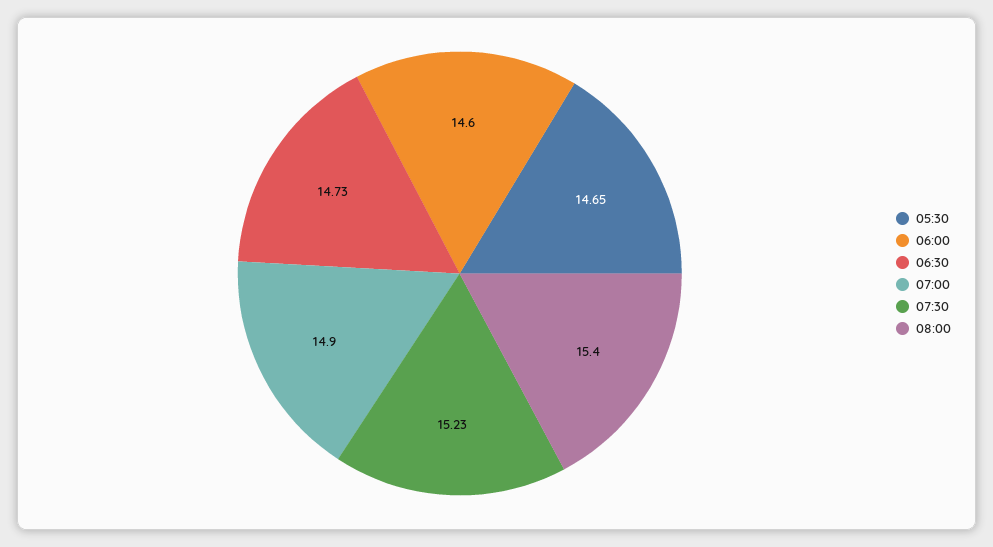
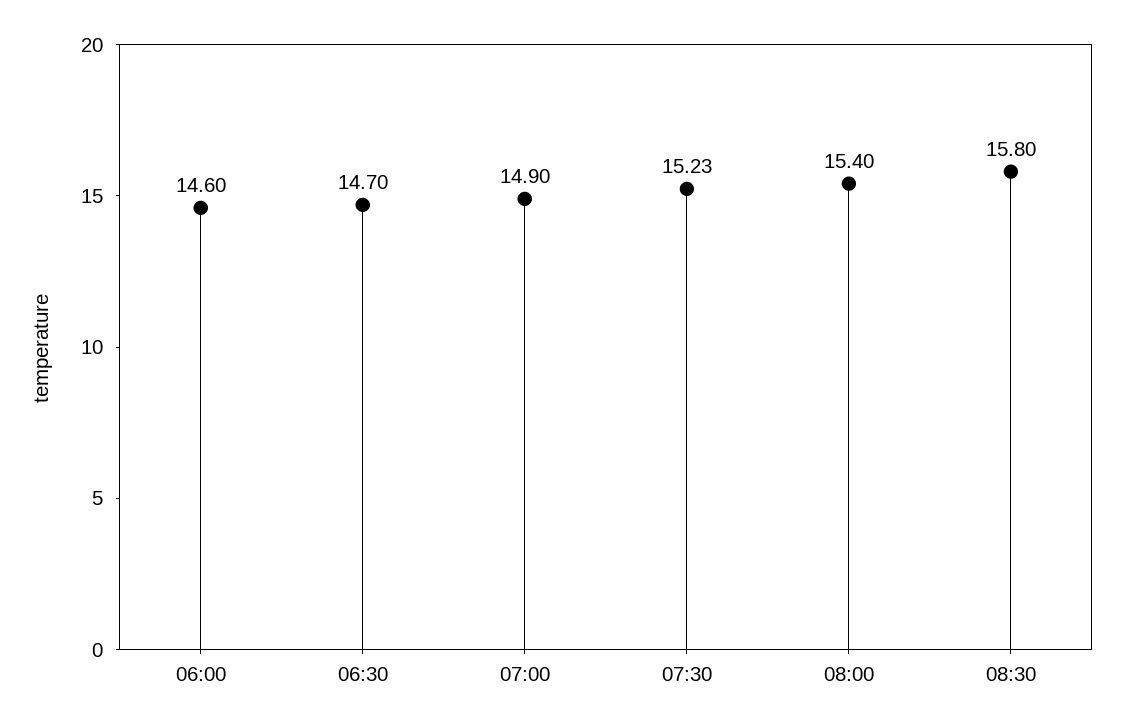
05:30: 14.65 -> none
06:30: 14.73 -> 14.7
08:30: none -> 15.8

